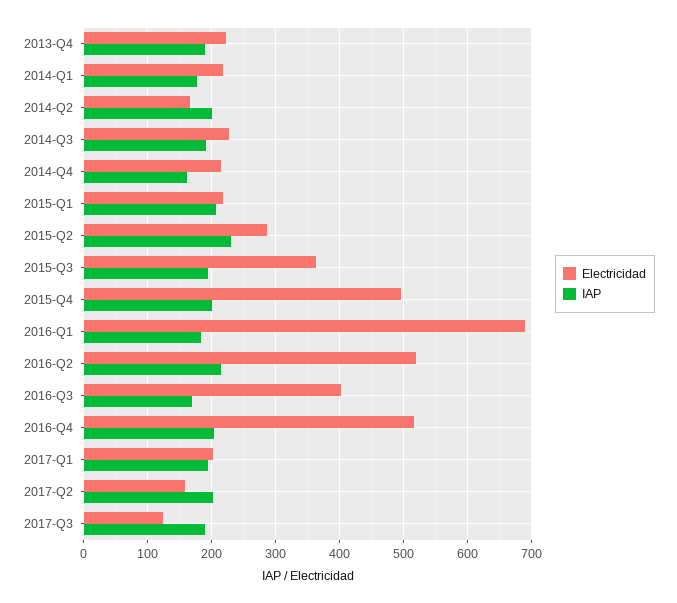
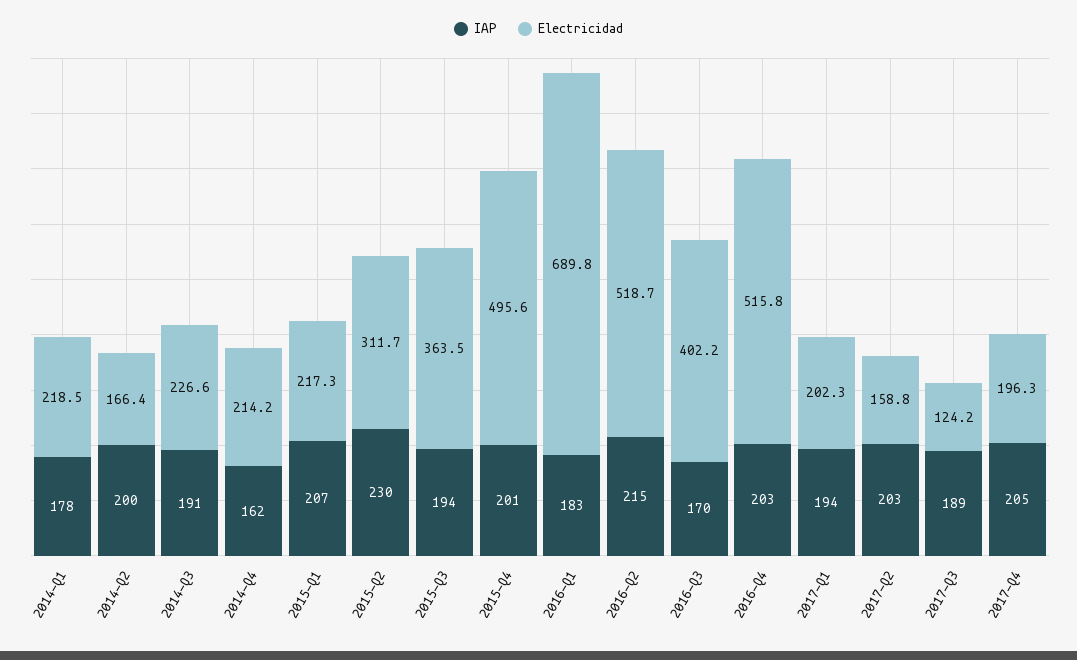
Electricidad, 2013-Q4: 220 -> none
IAP, 2013-Q4: 190 -> none
Electricidad, 2015-Q2: 290 -> 311.7
IAP, 2017-Q4: none -> 205
Electricidad, 2017-Q4: none -> 196.3

